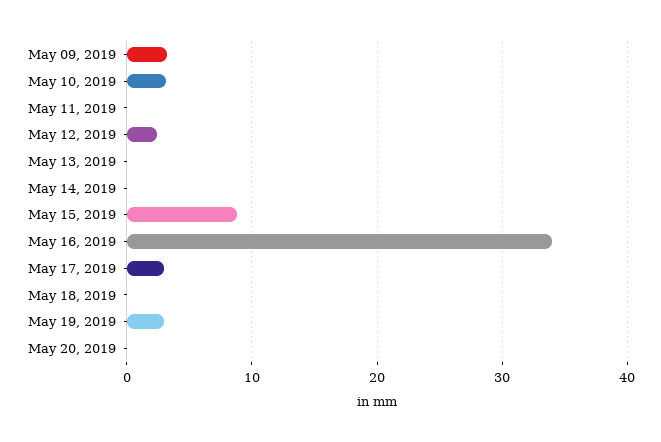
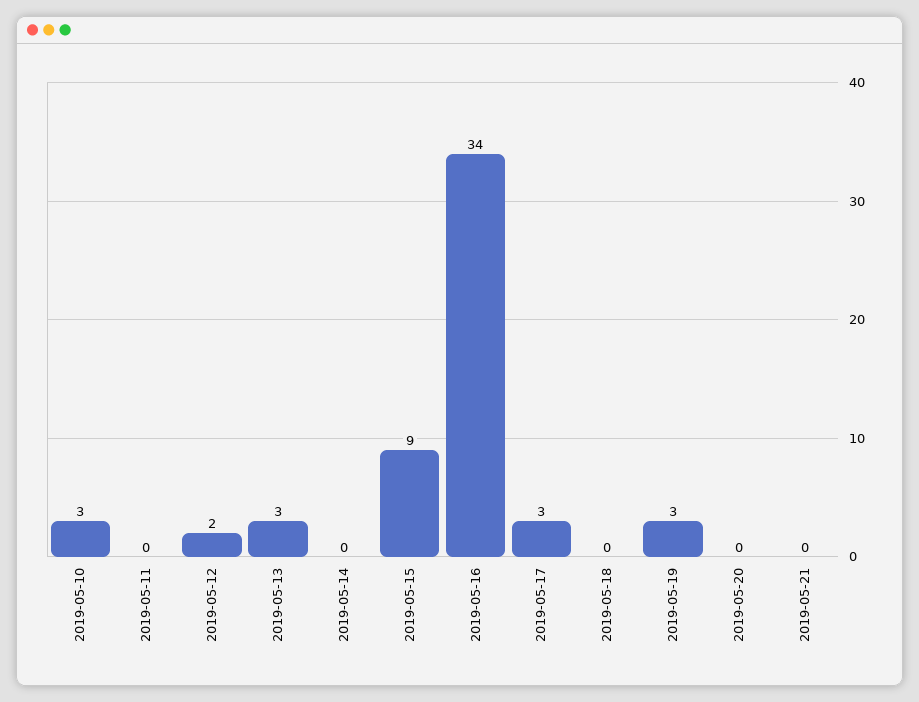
May 09, 2019: 3 -> none
May 13, 2019: 0 -> 3
2019-05-21: none -> 0

